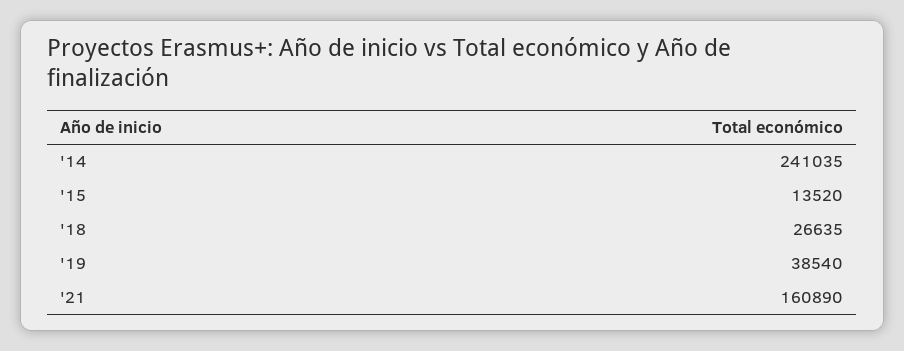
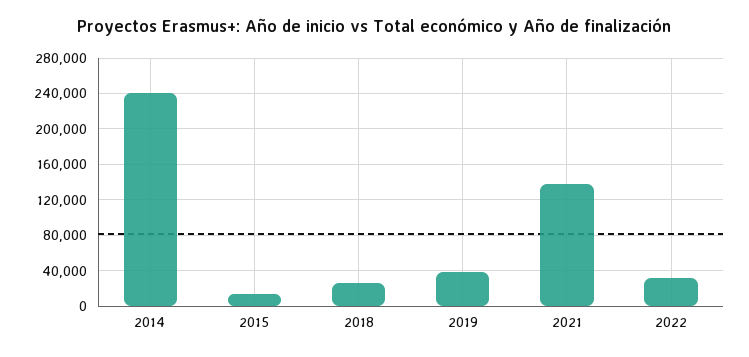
'21: 160890 -> 140000
2022: none -> 30000

